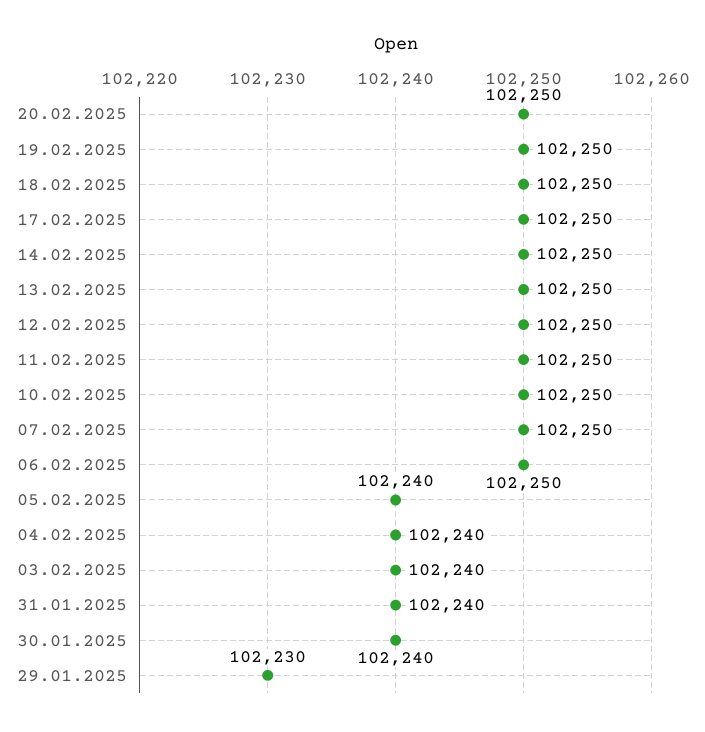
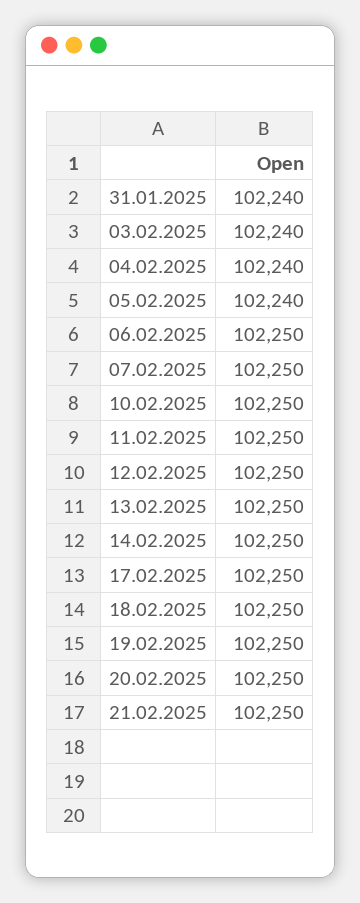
30.01.2025: 102240 -> none
29.01.2025: 102230 -> none
21.02.2025: none -> 102250

